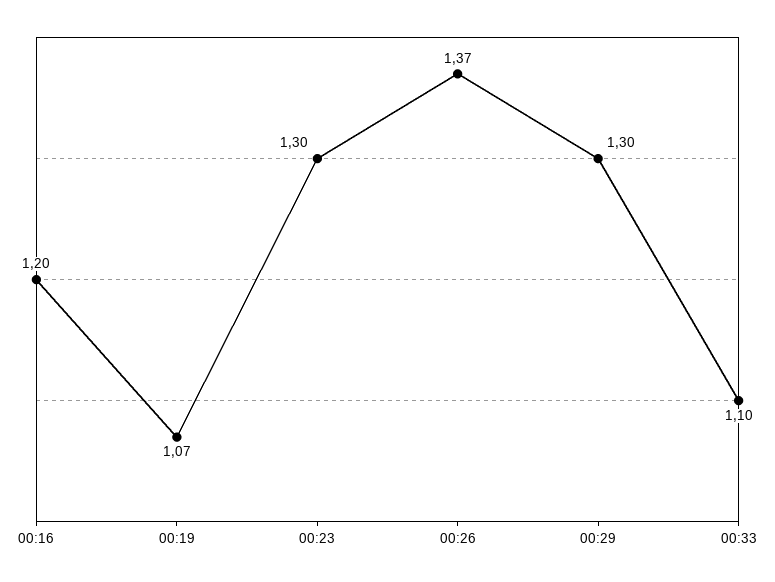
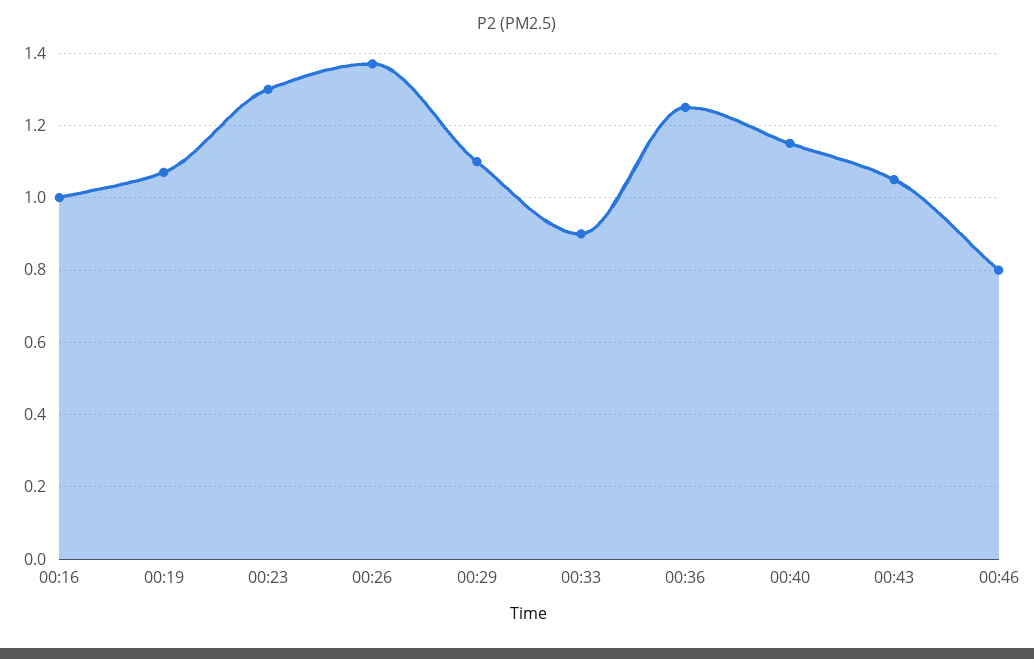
00:16: 1.2 -> 1
00:29: 1.3 -> 1.1
00:33: 1.1 -> 0.9
00:36: none -> 1.25
00:40: none -> 1.15
00:43: none -> 1.05
00:46: none -> 0.8

